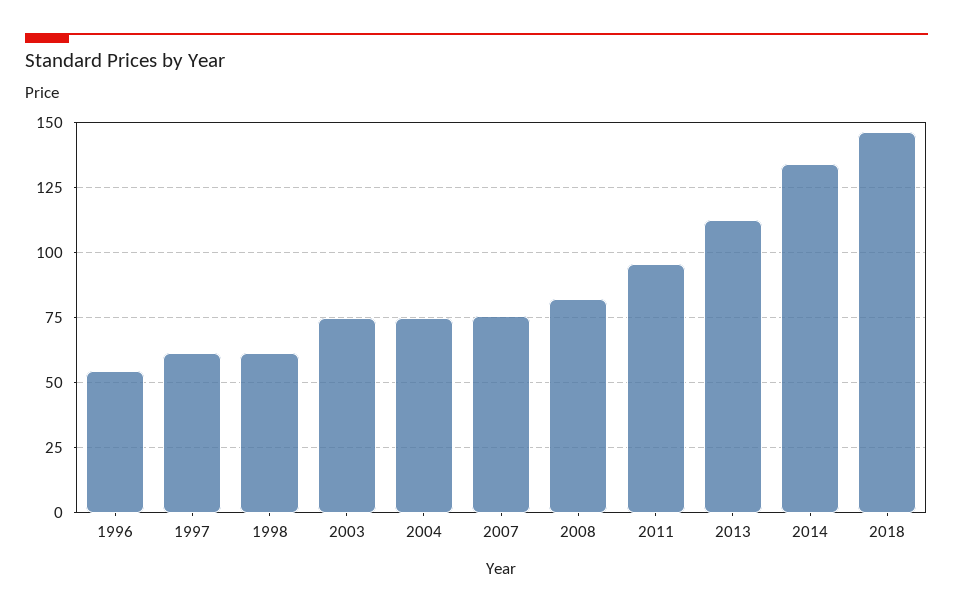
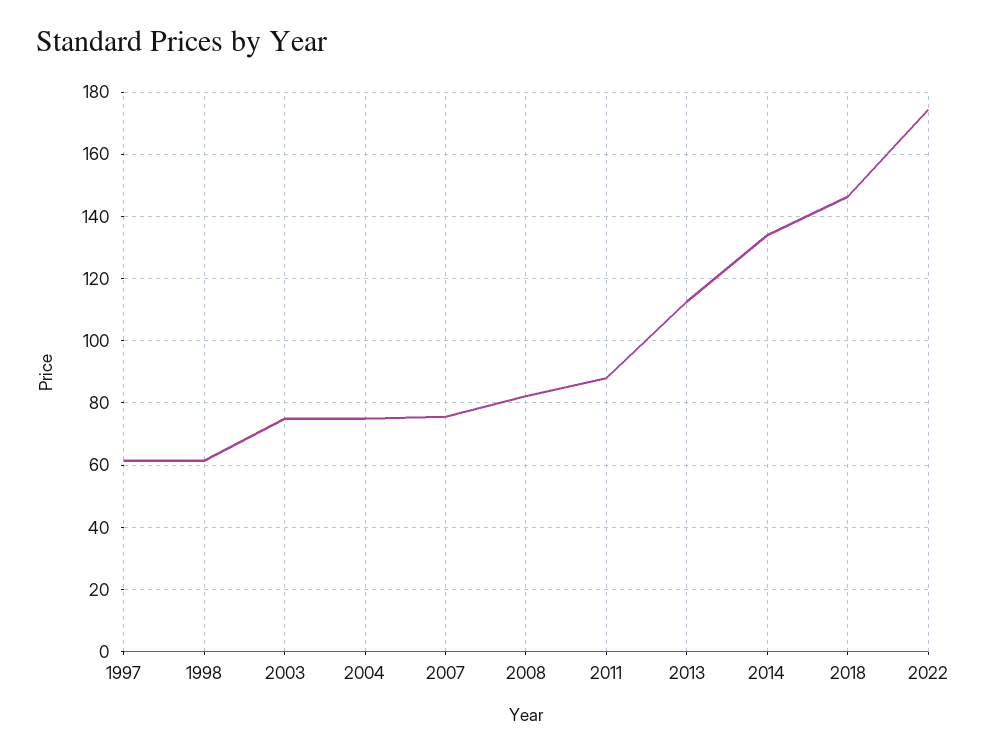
1996: 55 -> none
2011: 95 -> 88
2022: none -> 174

